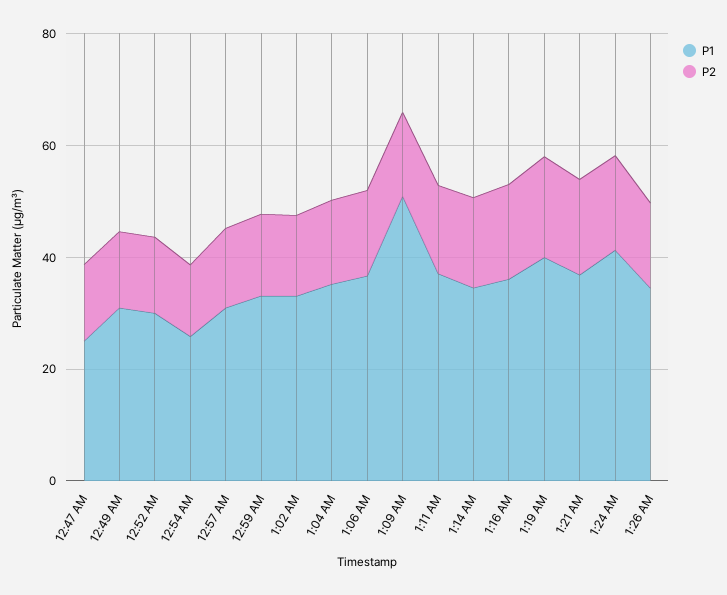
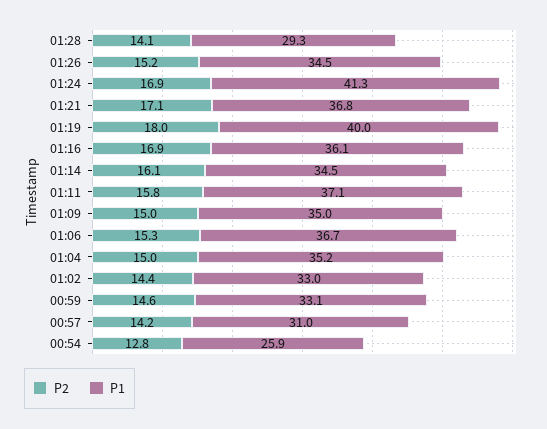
P1, 12:47 AM: 25 -> none
P2, 12:47 AM: 15 -> none
P1, 12:49 AM: 30 -> none
P2, 12:49 AM: 15 -> none
P1, 12:52 AM: 30 -> none
P2, 12:52 AM: 15 -> none
P1, 1:09 AM: 50 -> 35
P2, 01:28: none -> 14.1
P1, 01:28: none -> 29.3

